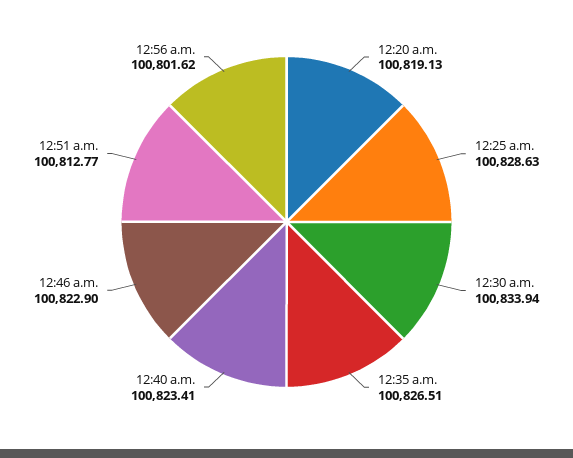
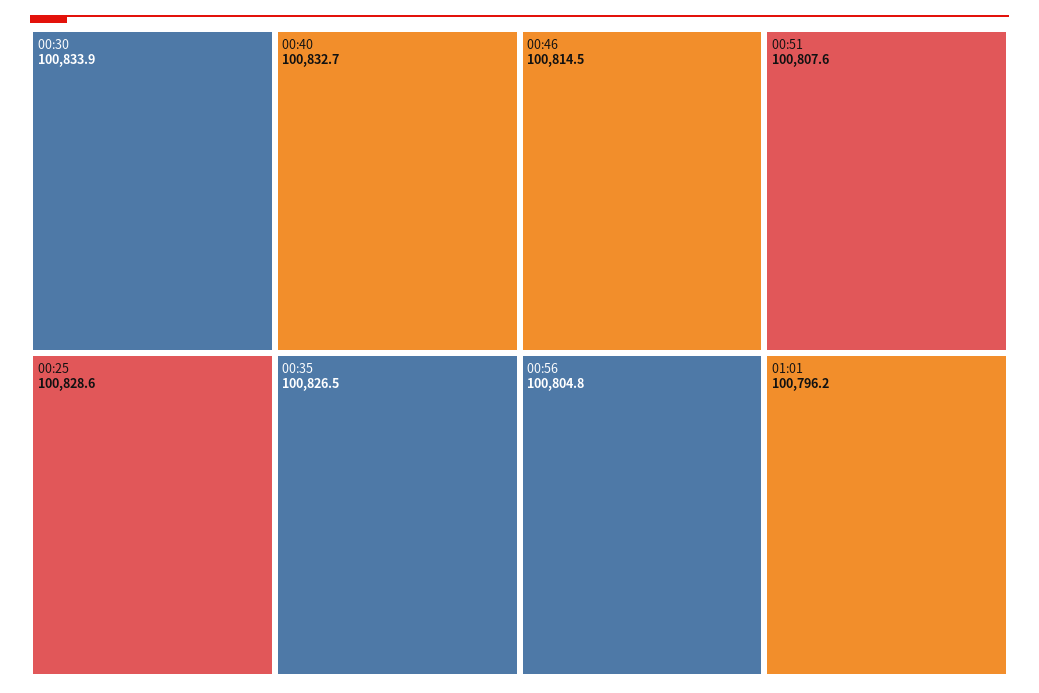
12:20 a.m.: 100819.13 -> none
12:40 a.m.: 100823.41 -> 100832.7
12:46 a.m.: 100822.9 -> 100814.5
12:51 a.m.: 100812.77 -> 100807.6
12:56 a.m.: 100801.62 -> 100804.8
01:01: none -> 100796.2

